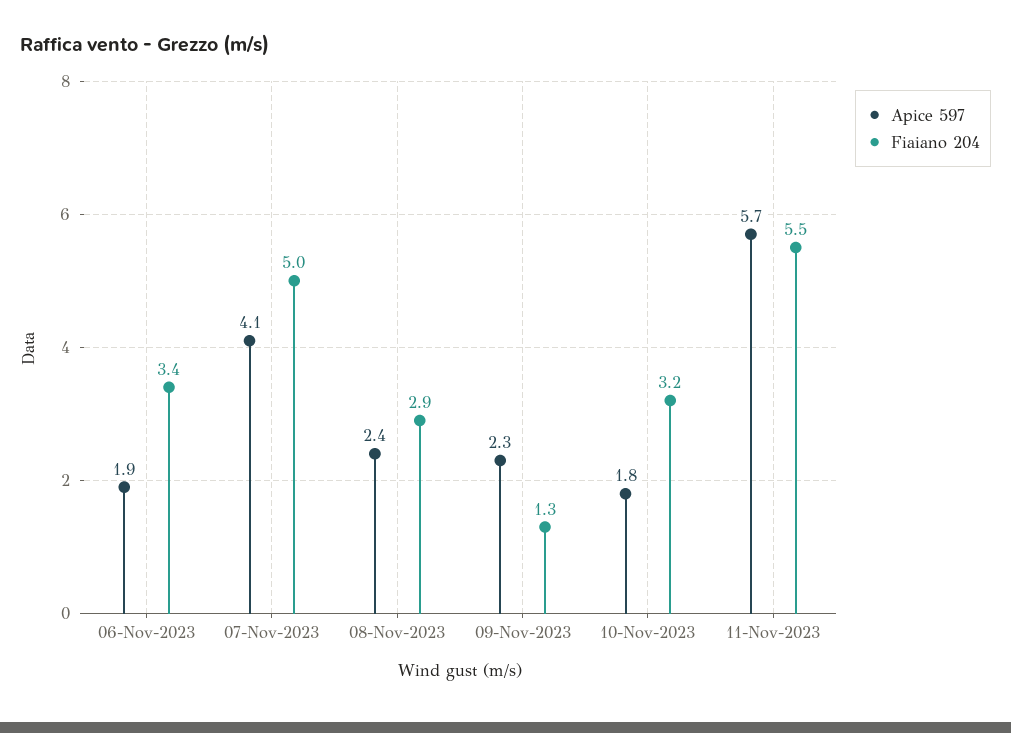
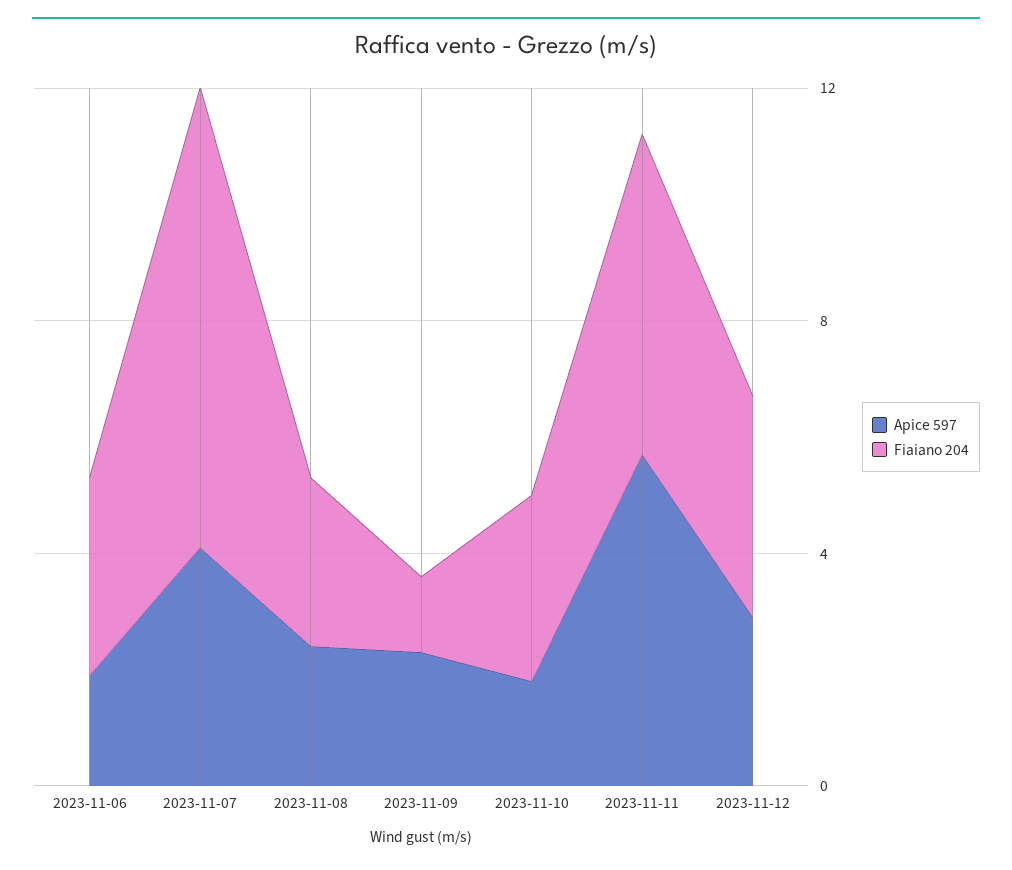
Fiaiano 204, 07-Nov-2023: 5 -> 8
Apice 597, 2023-11-12: none -> 3
Fiaiano 204, 2023-11-12: none -> 4

